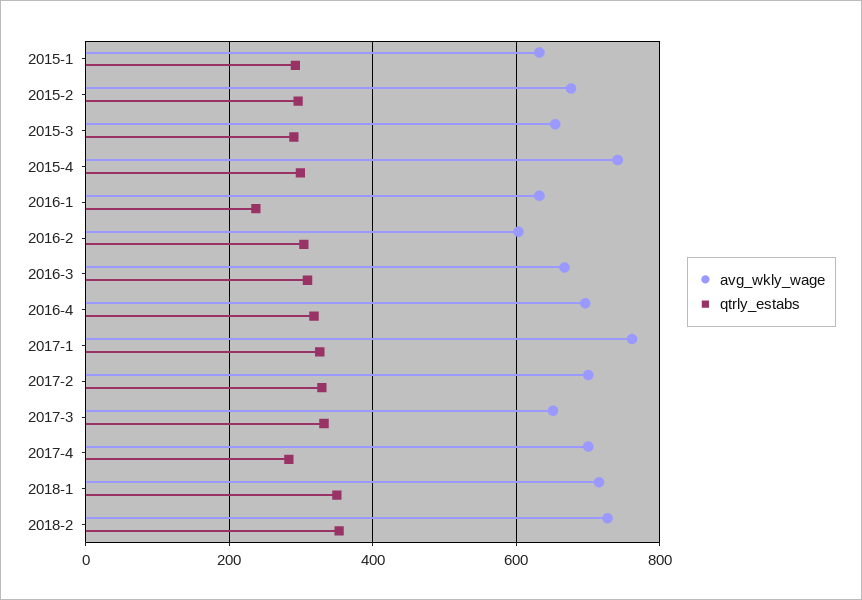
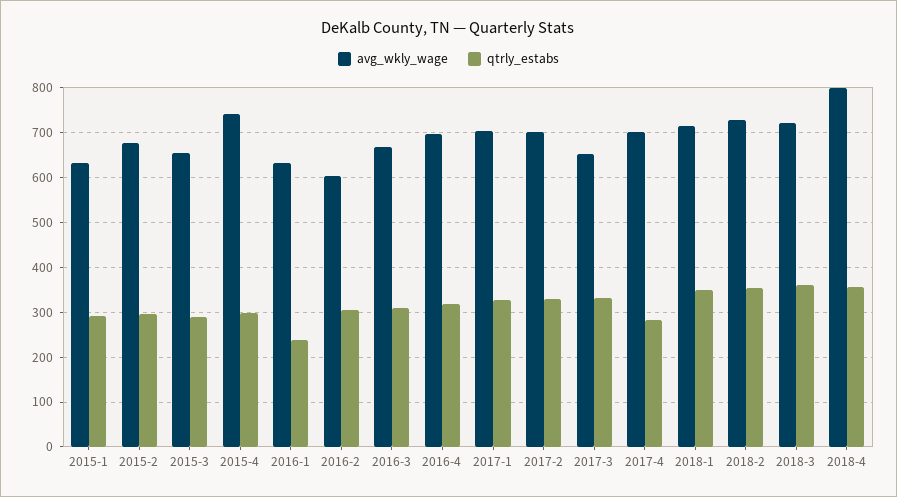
avg_wkly_wage, 2017-1: 760 -> 700
avg_wkly_wage, 2018-3: none -> 720
qtrly_estabs, 2018-3: none -> 360
avg_wkly_wage, 2018-4: none -> 800
qtrly_estabs, 2018-4: none -> 360

